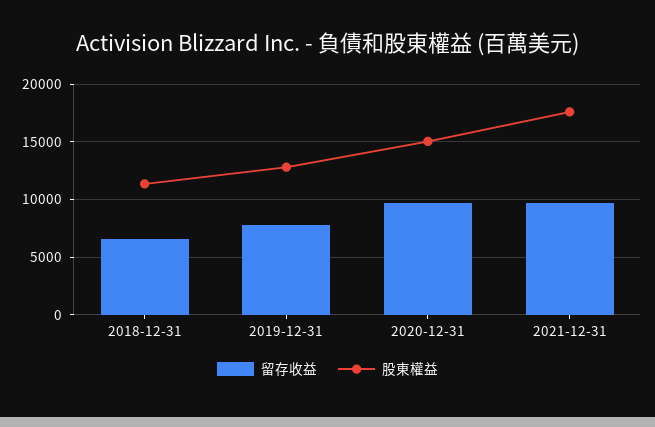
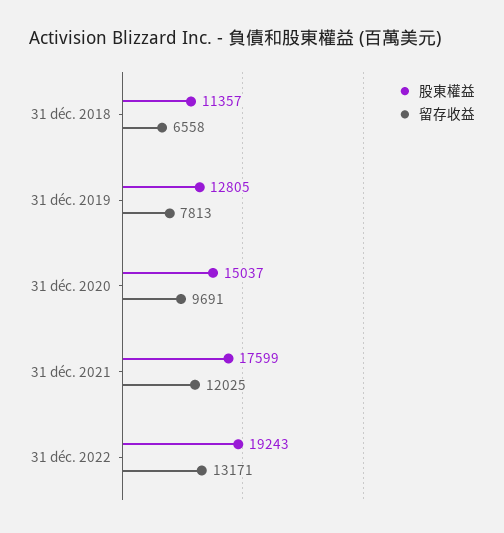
留存收益, 2021-12-31: 10000 -> 12025
股東權益, 31 déc. 2022: none -> 19243
留存收益, 31 déc. 2022: none -> 13171

